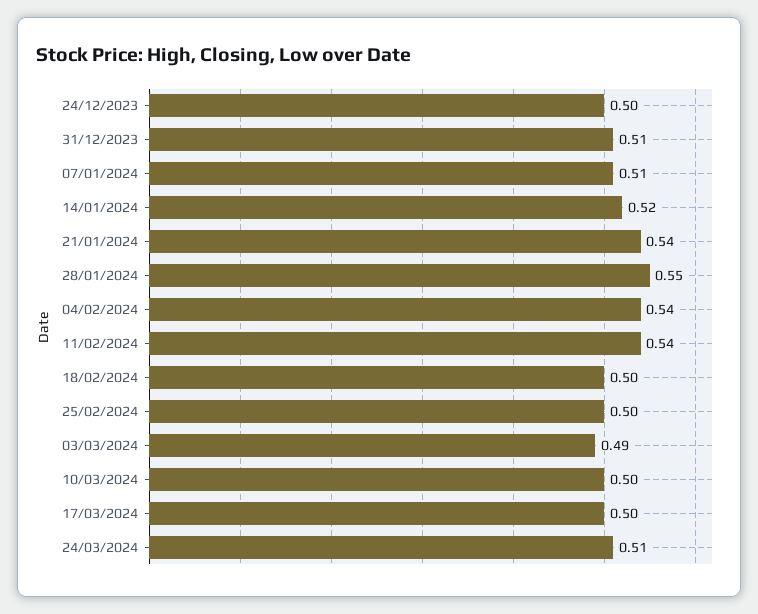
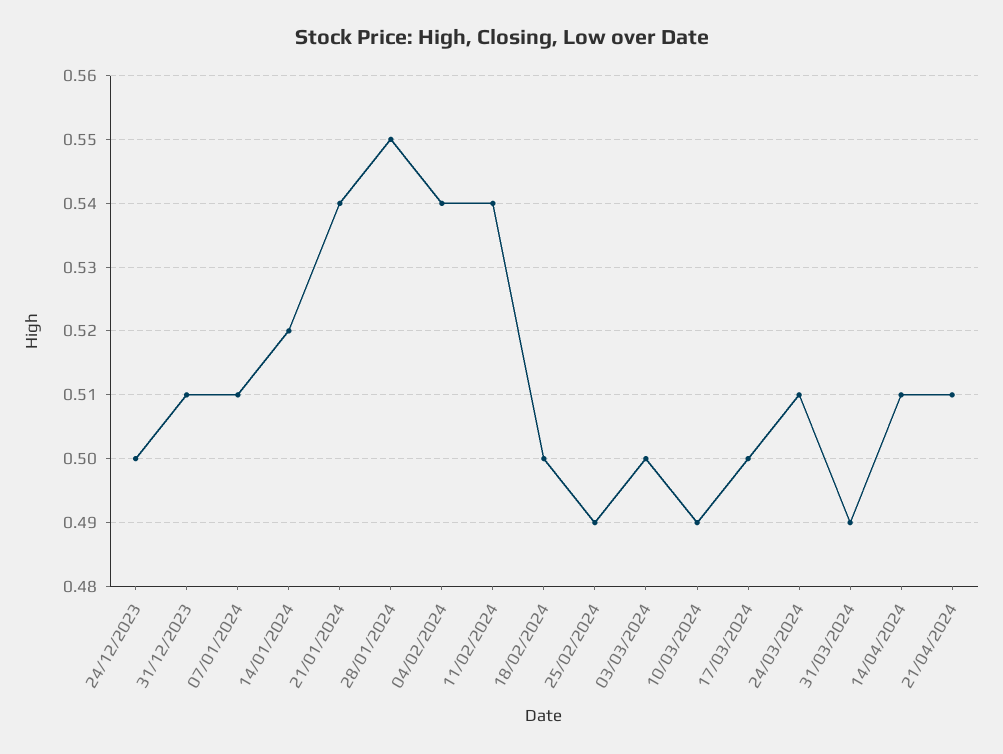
25/02/2024: 0.5 -> 0.49
03/03/2024: 0.49 -> 0.5
10/03/2024: 0.5 -> 0.49
31/03/2024: none -> 0.49
14/04/2024: none -> 0.51
21/04/2024: none -> 0.51

